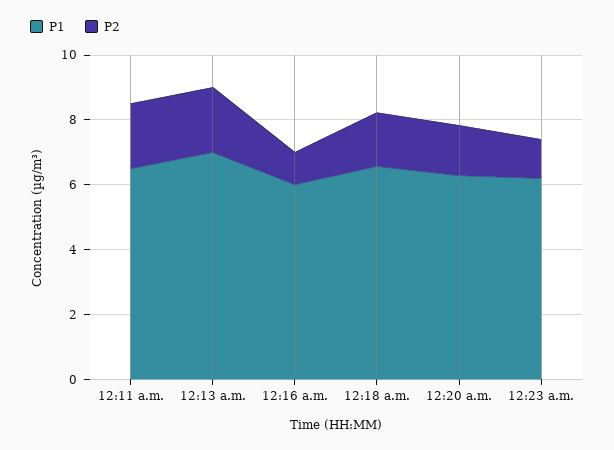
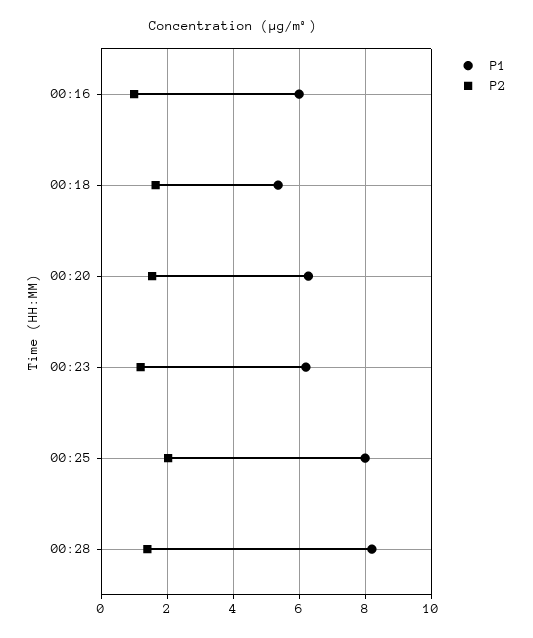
P1, 12:11 a.m.: 6.5 -> none
P2, 12:11 a.m.: 2 -> none
P1, 12:13 a.m.: 7 -> none
P2, 12:13 a.m.: 2 -> none
P1, 12:18 a.m.: 6.5 -> 5.4
P1, 00:25: none -> 8
P2, 00:25: none -> 2
P1, 00:28: none -> 8.2
P2, 00:28: none -> 1.4

